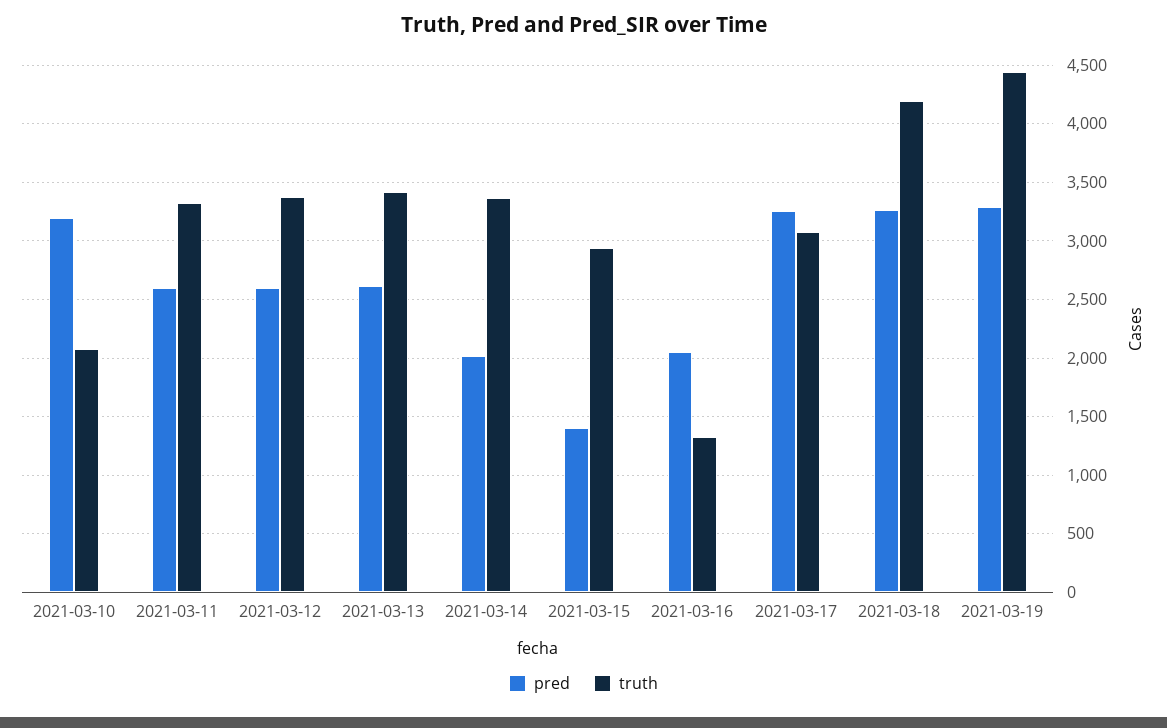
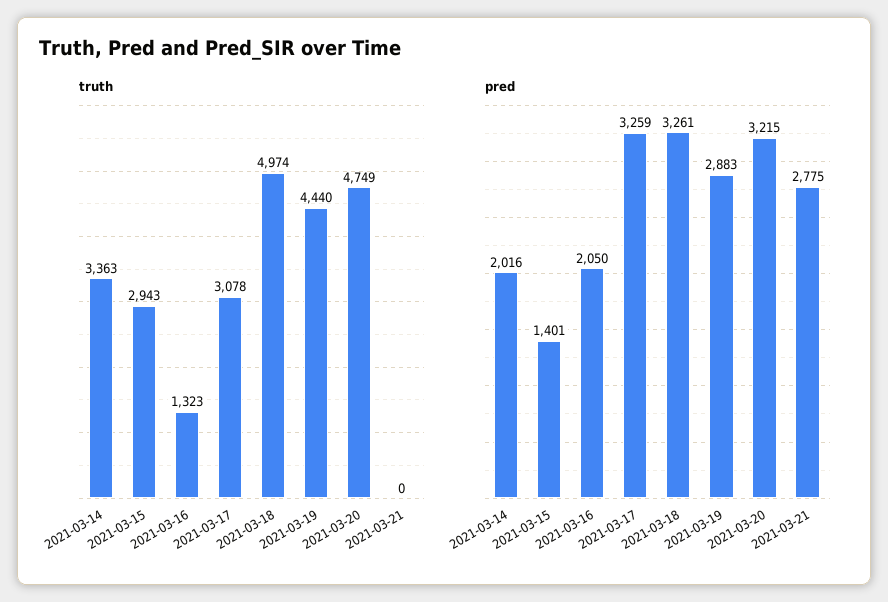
pred, 2021-03-10: 3200 -> none
truth, 2021-03-10: 2100 -> none
pred, 2021-03-11: 2600 -> none
truth, 2021-03-11: 3300 -> none
pred, 2021-03-12: 2600 -> none
truth, 2021-03-12: 3400 -> none
pred, 2021-03-13: 2600 -> none
truth, 2021-03-13: 3400 -> none
truth, 2021-03-18: 4200 -> 4974
pred, 2021-03-19: 3300 -> 2883
truth, 2021-03-20: none -> 4749
truth, 2021-03-21: none -> 0
pred, 2021-03-20: none -> 3215
pred, 2021-03-21: none -> 2775

